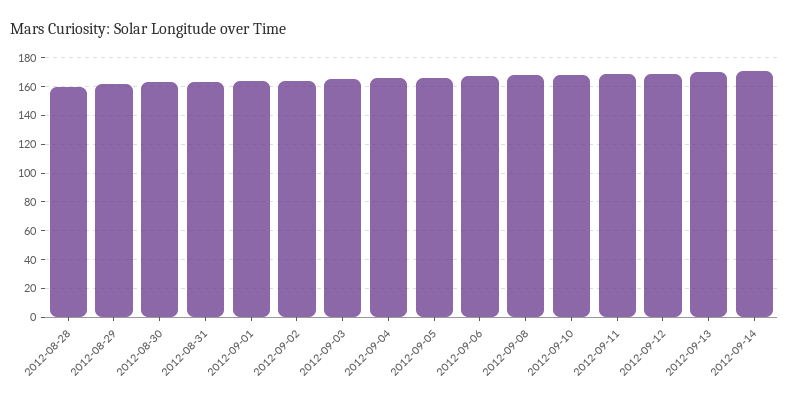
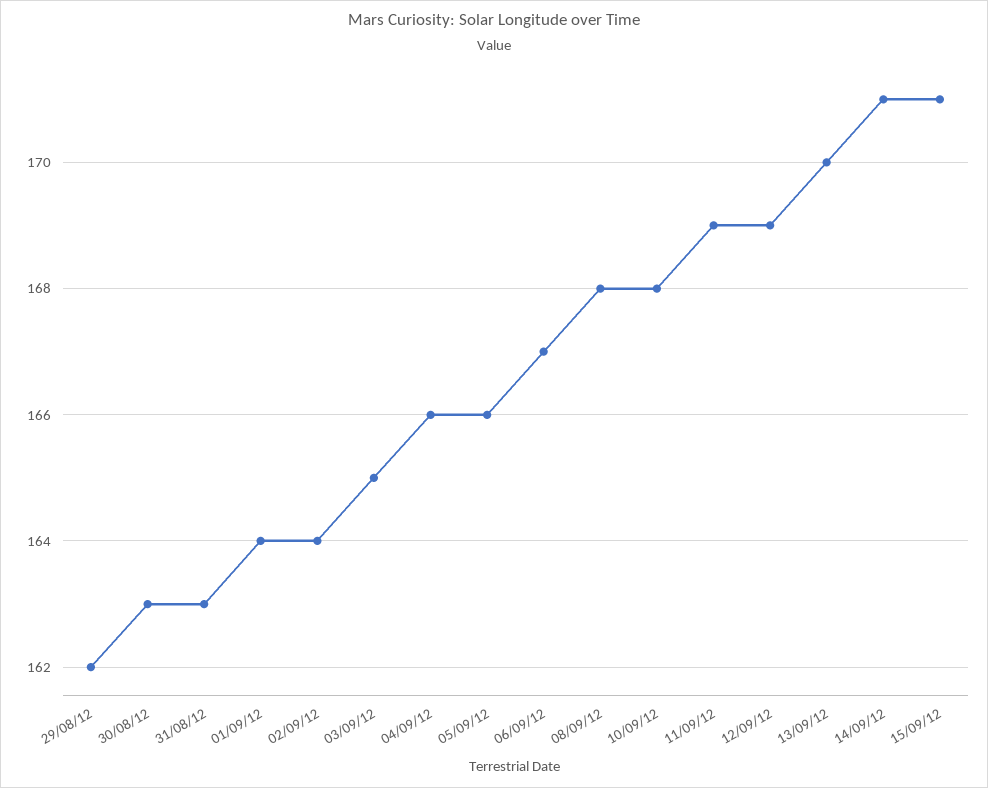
2012-08-28: 160 -> none
15/09/12: none -> 171

